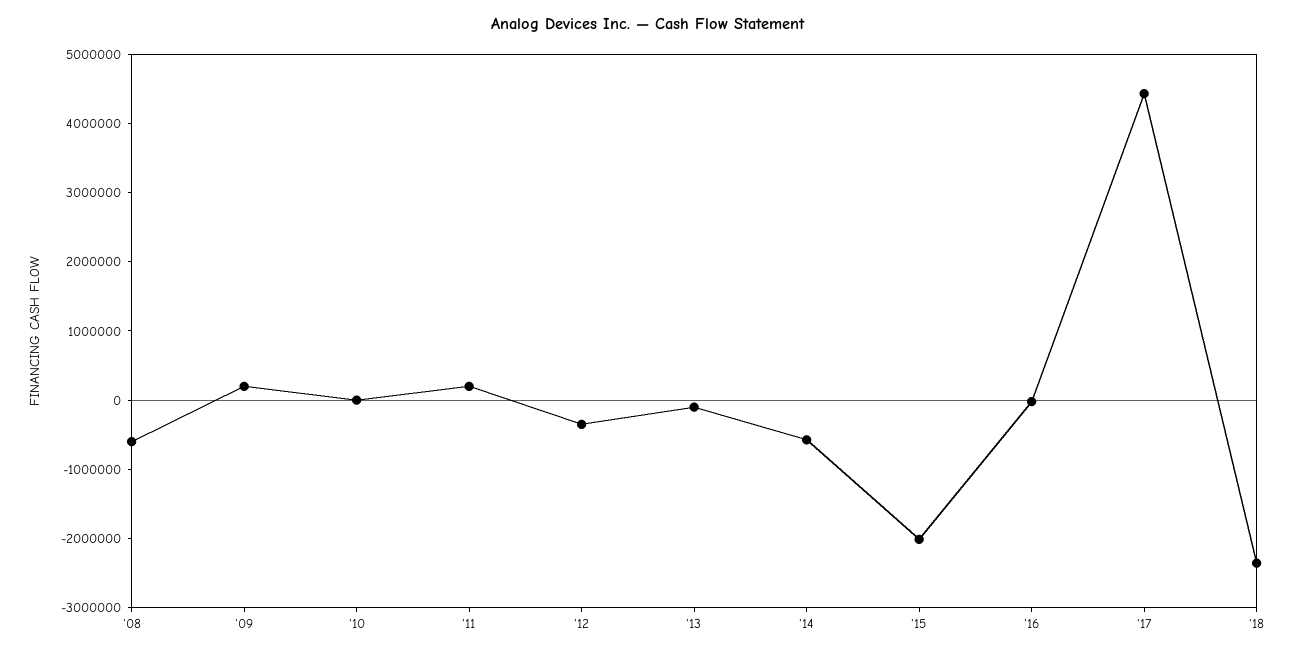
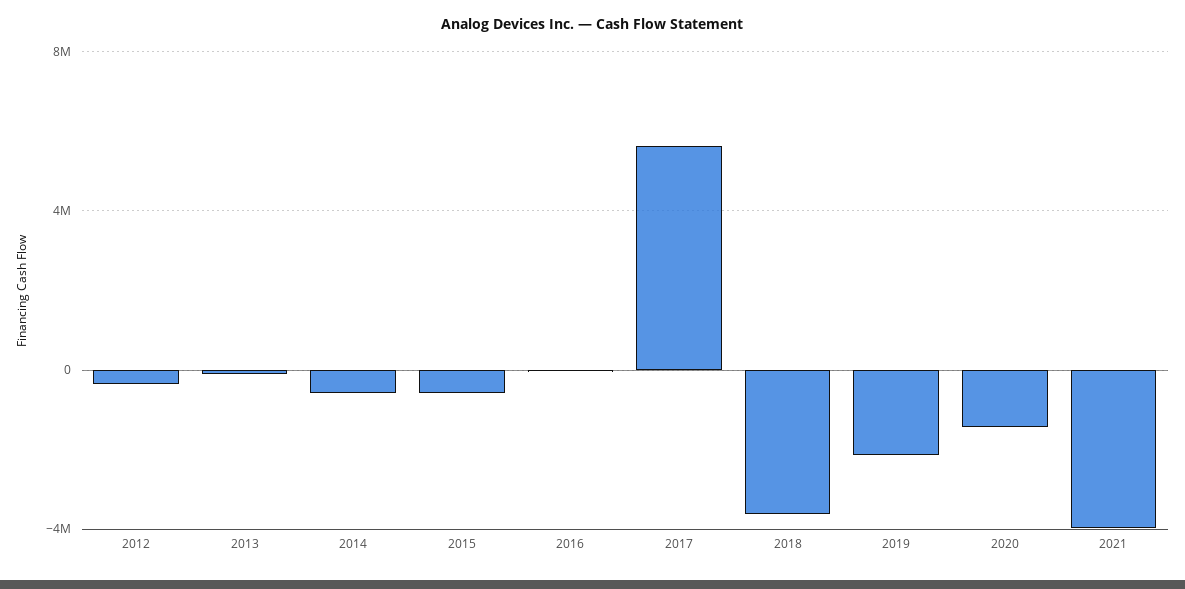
'08: -600000 -> none
'09: 200000 -> none
'10: 0 -> none
'11: 200000 -> none
'15: -2000000 -> -500000
'17: 4400000 -> 5500000
'18: -2400000 -> -3500000
2019: none -> -2000000
2020: none -> -1500000
2021: none -> -4000000

